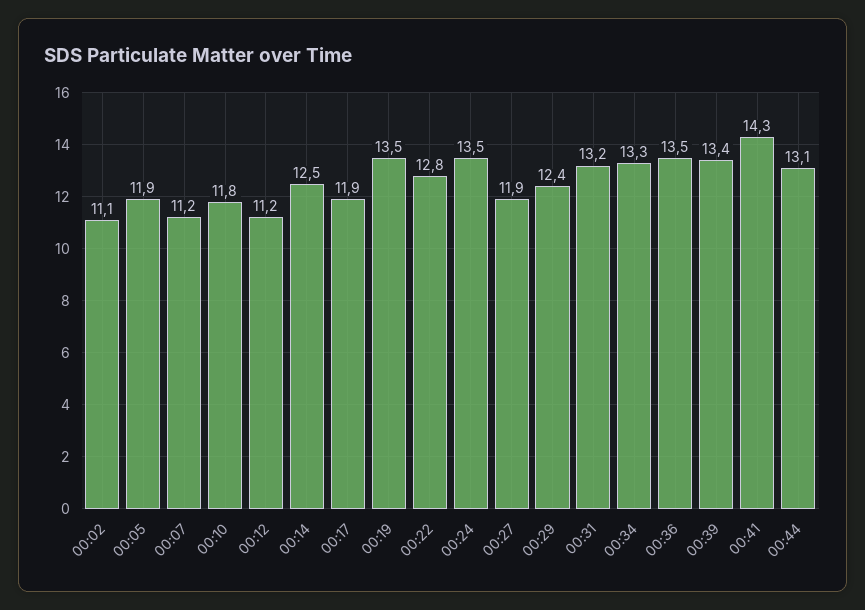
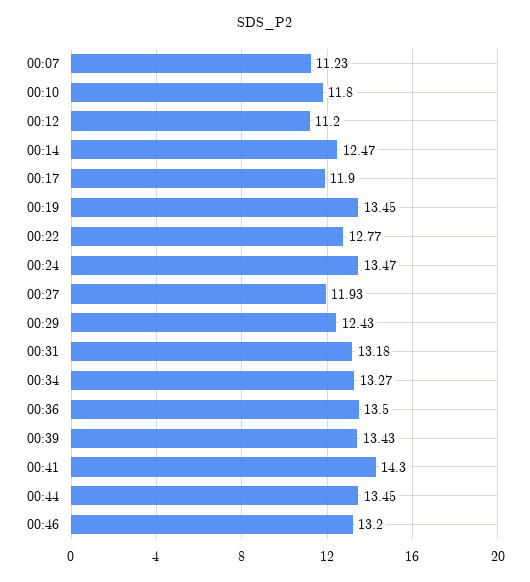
00:02: 11.1 -> none
00:05: 11.9 -> none
00:44: 13.1 -> 13.45
00:46: none -> 13.2

